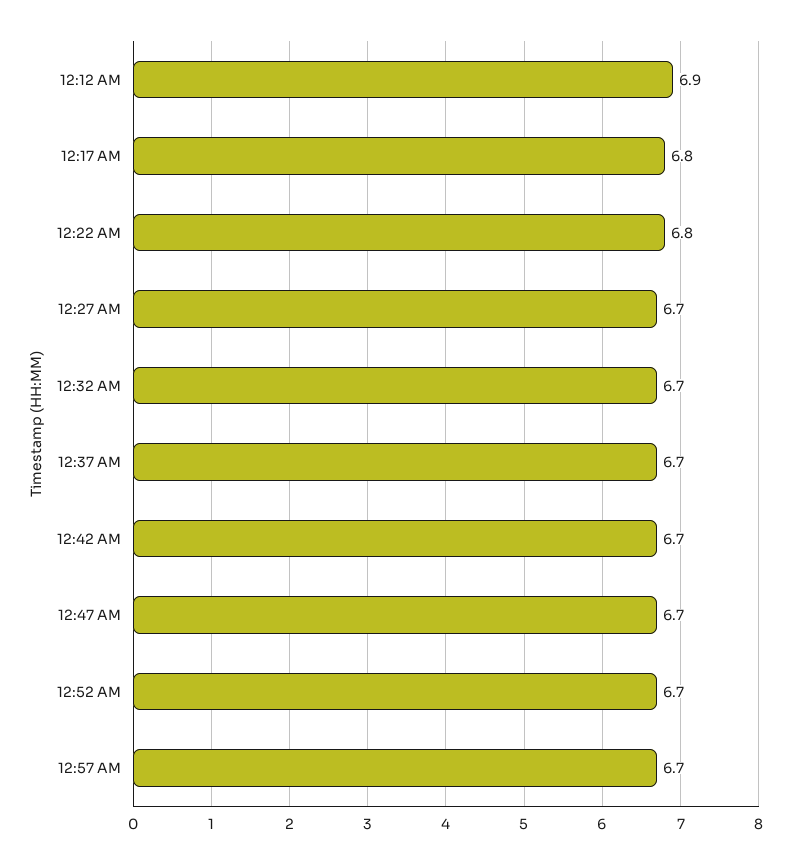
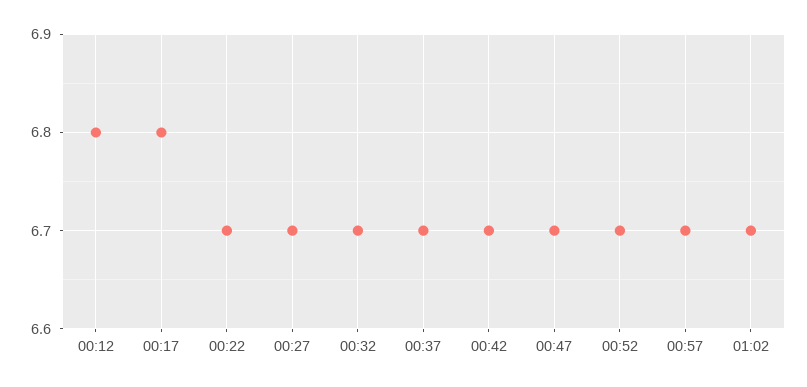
12:12 AM: 6.9 -> 6.8
12:22 AM: 6.8 -> 6.7
01:02: none -> 6.7

